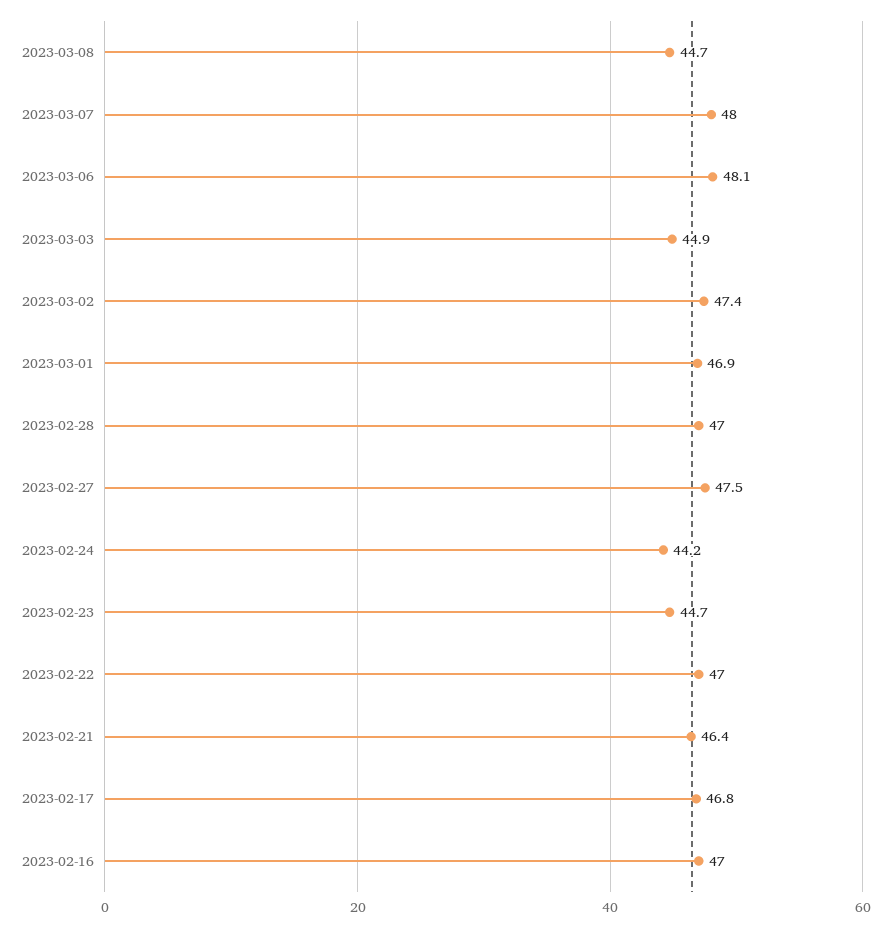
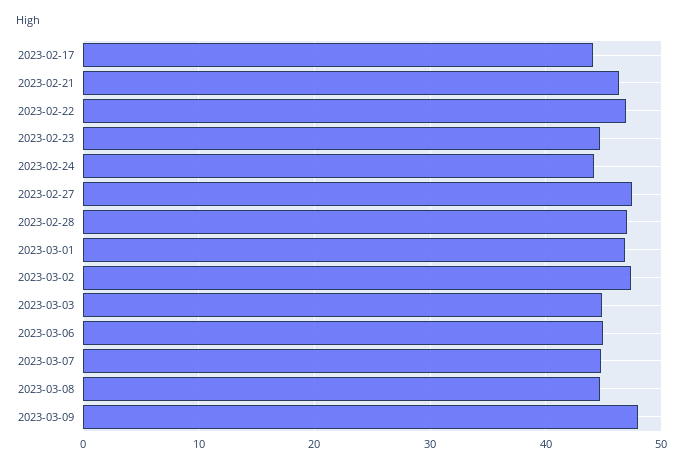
2023-03-07: 48 -> 45
2023-03-06: 48.1 -> 45
2023-02-17: 46.8 -> 44
2023-02-16: 47 -> none
2023-03-09: none -> 48

